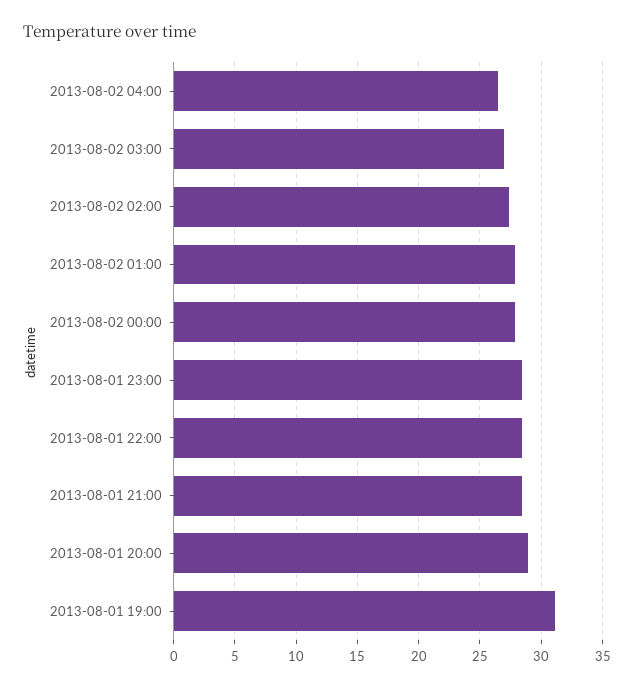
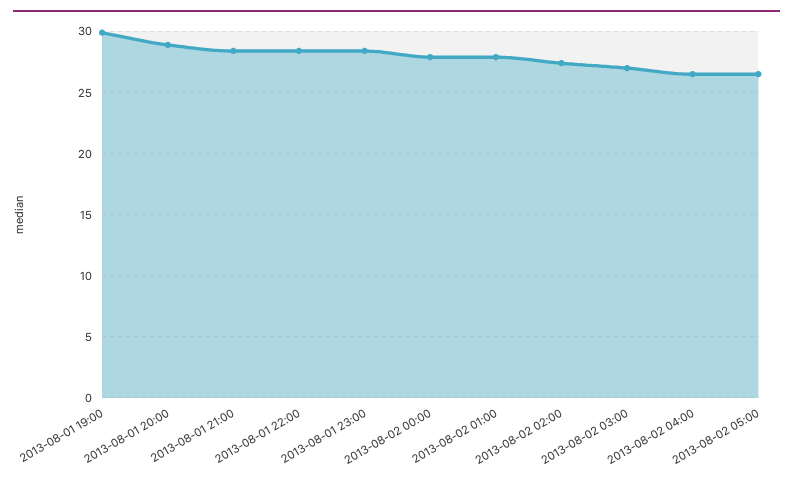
2013-08-01 19:00: 31 -> 30
2013-08-02 05:00: none -> 26.5

